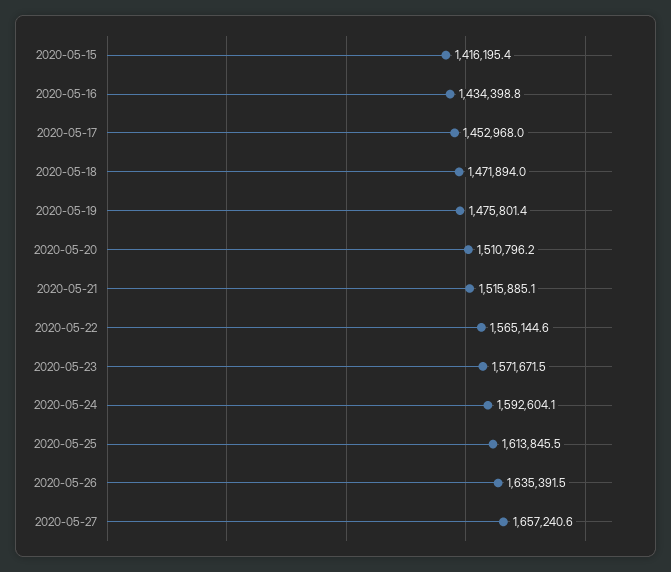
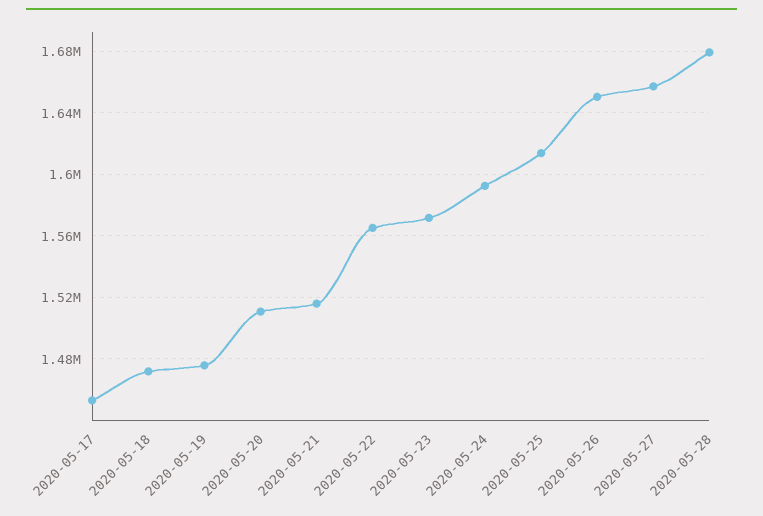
2020-05-15: 1416195.4 -> none
2020-05-16: 1434398.8 -> none
2020-05-26: 1635391.5 -> 1650000
2020-05-28: none -> 1680000

